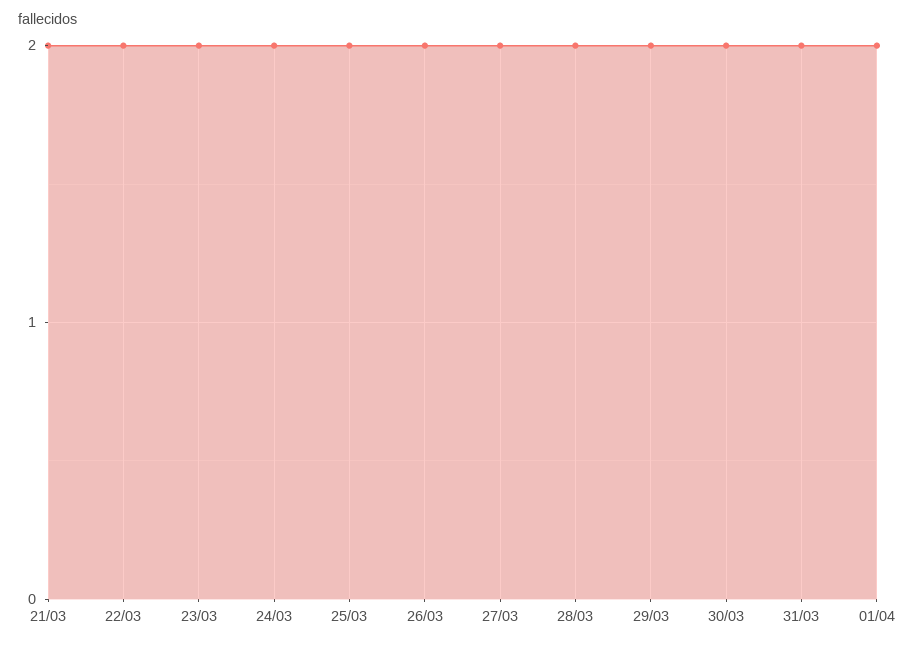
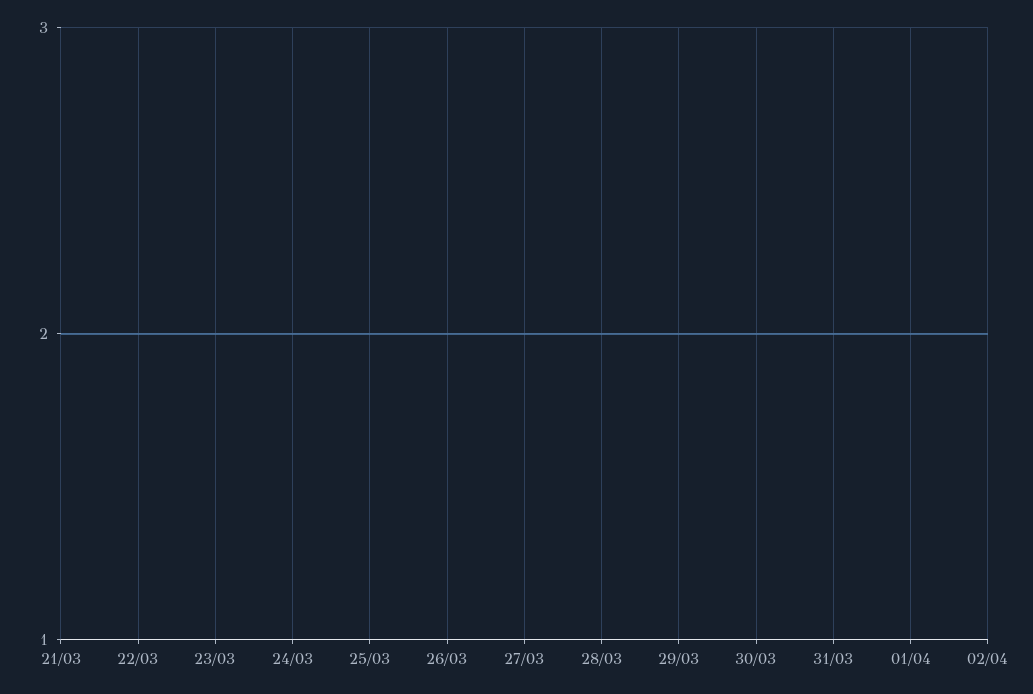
02/04: none -> 2

